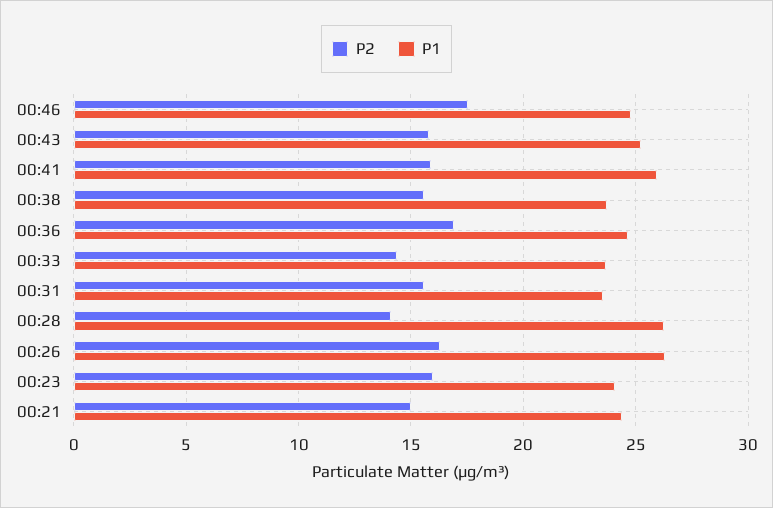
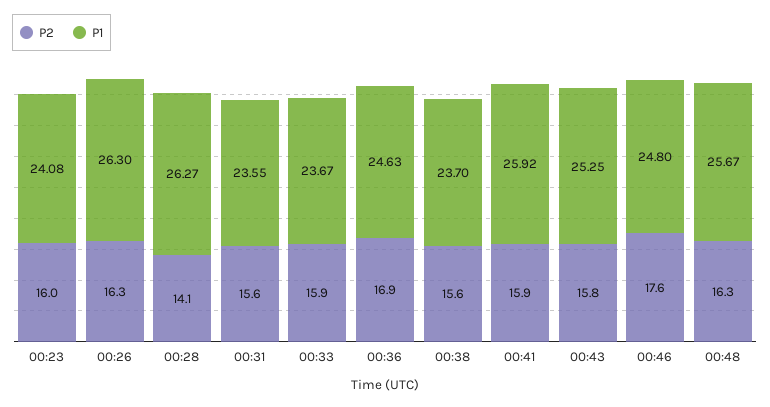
P2, 00:33: 14.5 -> 15.9
P2, 00:21: 15 -> none
P1, 00:21: 24.5 -> none
P2, 00:48: none -> 16.3
P1, 00:48: none -> 25.67

